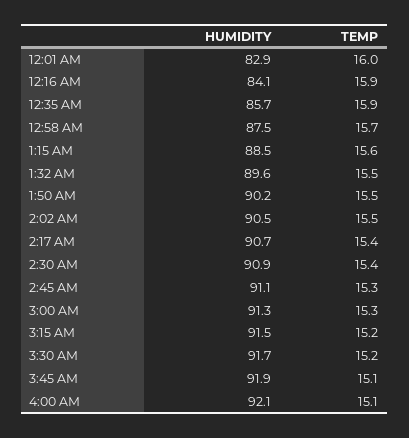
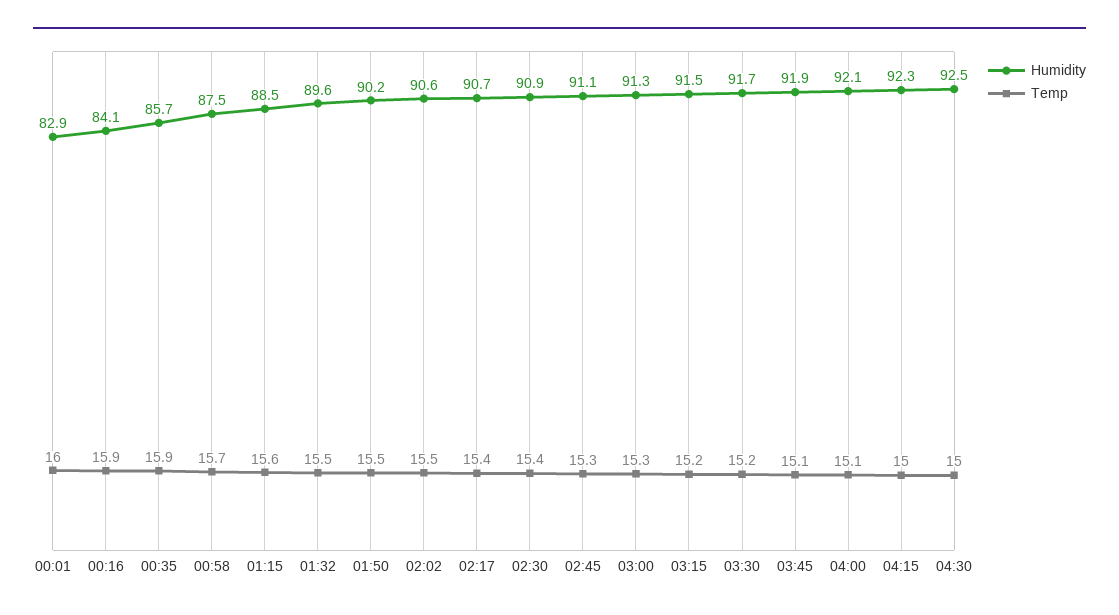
HUMIDITY, 2:02 AM: 90.5 -> 90.6
HUMIDITY, 04:15: none -> 92.3
TEMP, 04:15: none -> 15
HUMIDITY, 04:30: none -> 92.5
TEMP, 04:30: none -> 15

